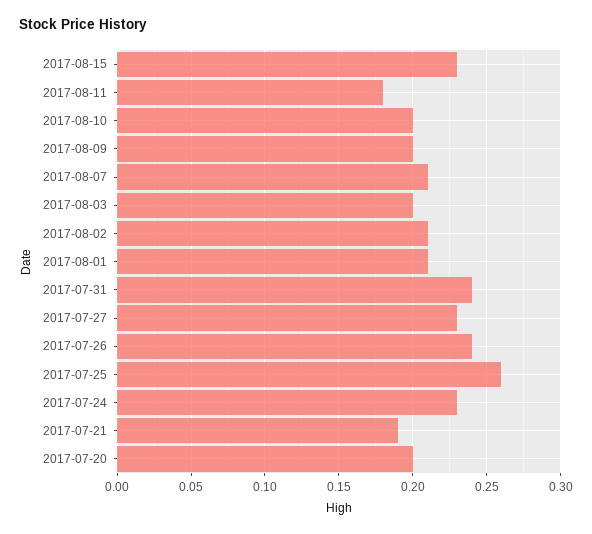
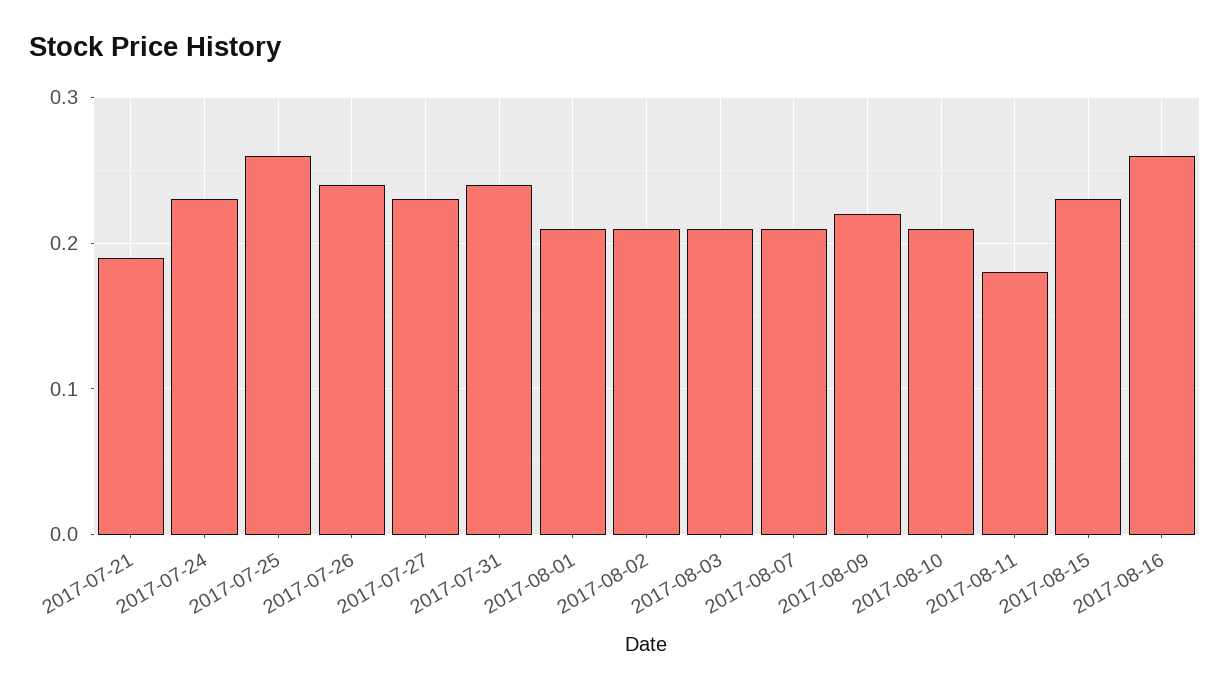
2017-08-10: 0.2 -> 0.21
2017-08-09: 0.2 -> 0.22
2017-08-03: 0.2 -> 0.21
2017-07-20: 0.2 -> none
2017-08-16: none -> 0.26

